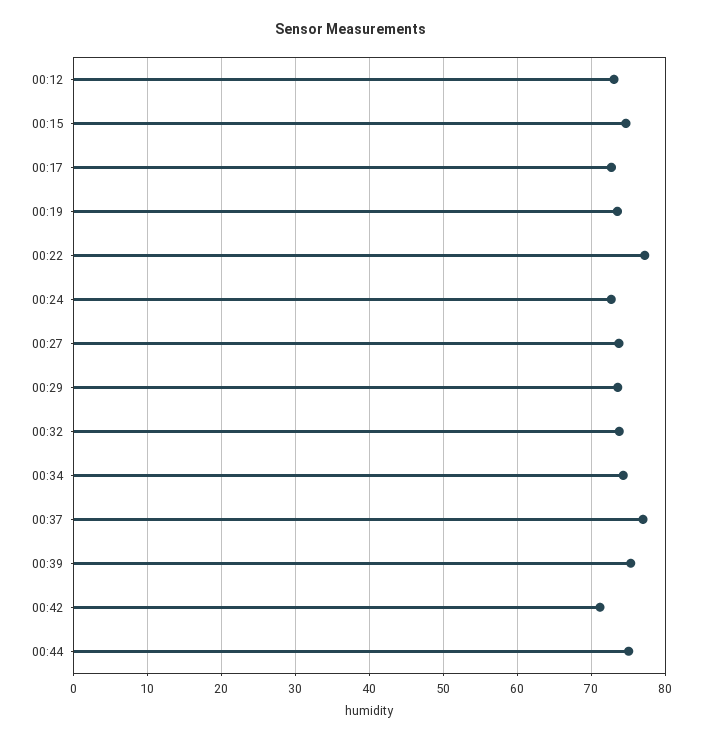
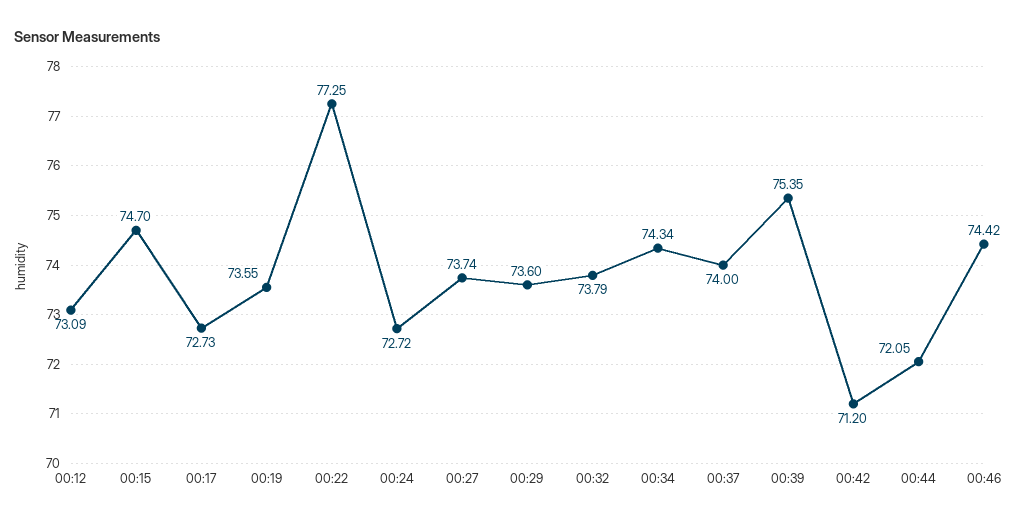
00:37: 77 -> 74
00:44: 75 -> 72.05
00:46: none -> 74.42

